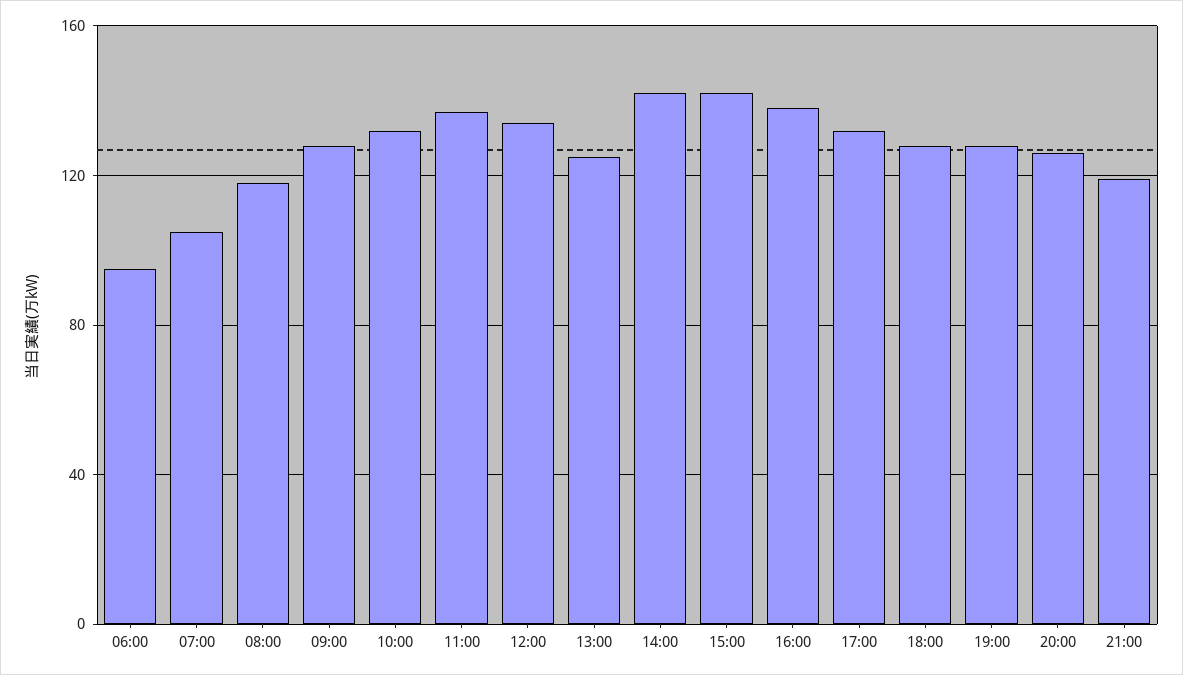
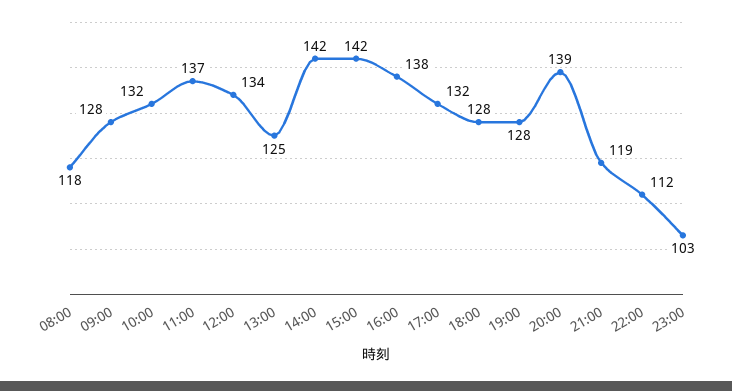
06:00: 95 -> none
07:00: 105 -> none
20:00: 125 -> 139
22:00: none -> 112
23:00: none -> 103

